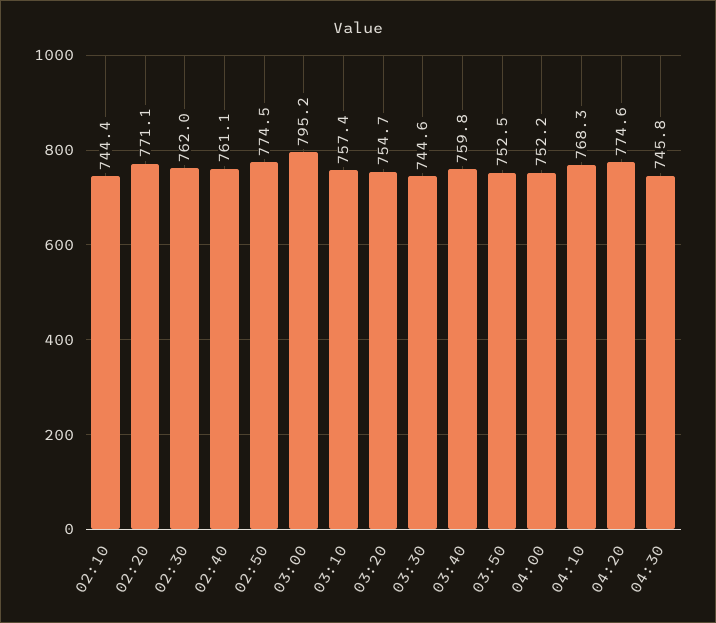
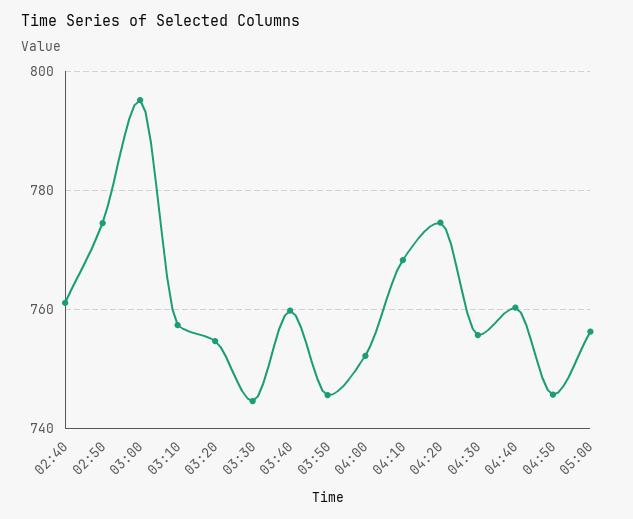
02:10: 744.4 -> none
02:20: 771.1 -> none
02:30: 762 -> none
03:50: 752.5 -> 746
04:30: 745.8 -> 756
04:40: none -> 760
04:50: none -> 746
05:00: none -> 756

